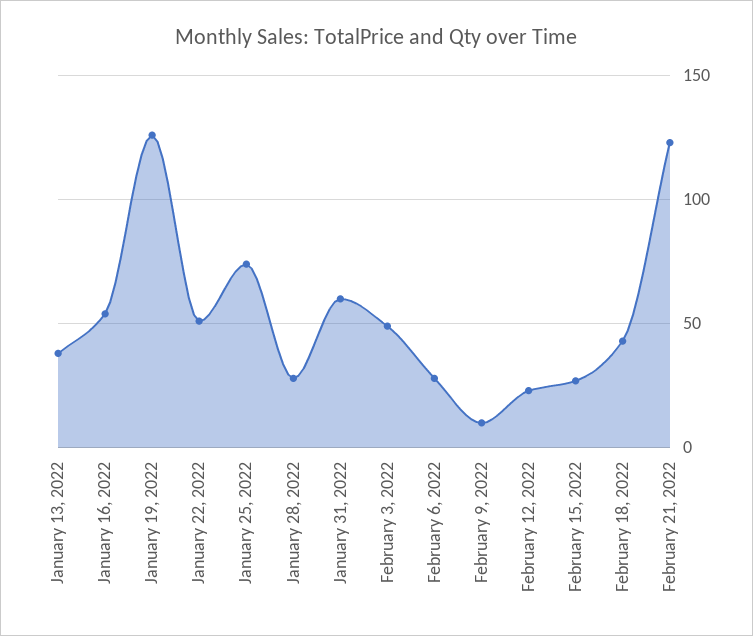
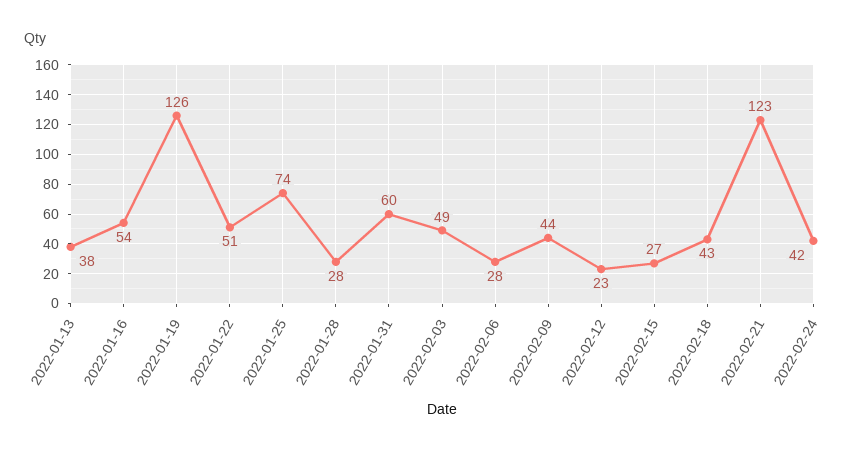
February 9, 2022: 10 -> 44
2022-02-24: none -> 42

